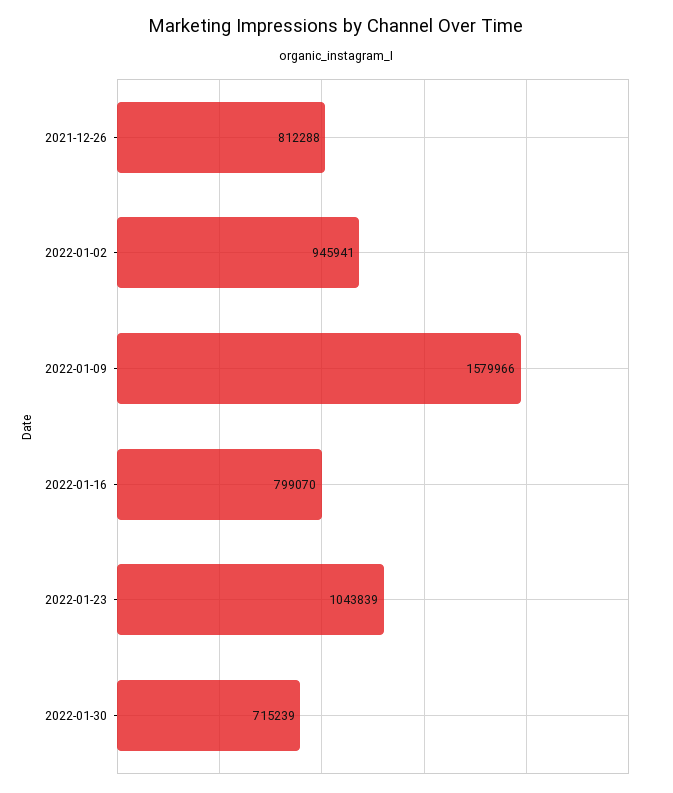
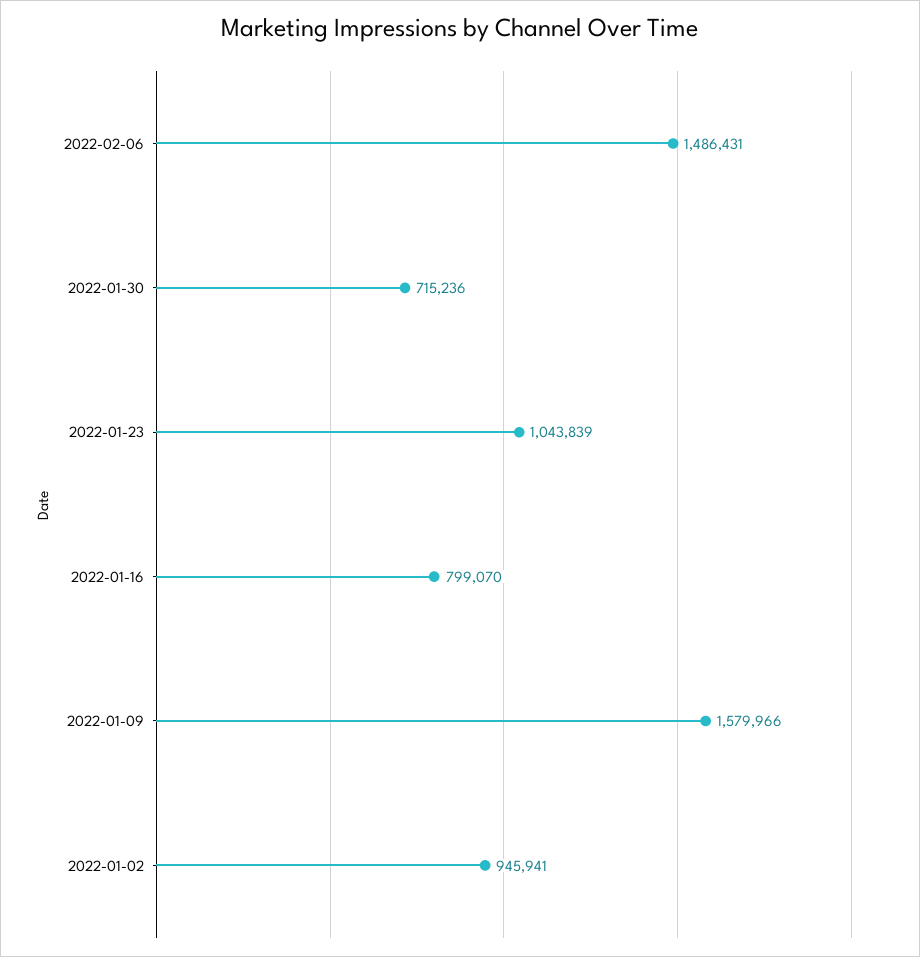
2021-12-26: 812288 -> none
2022-01-30: 715239 -> 715236
2022-02-06: none -> 1486431

